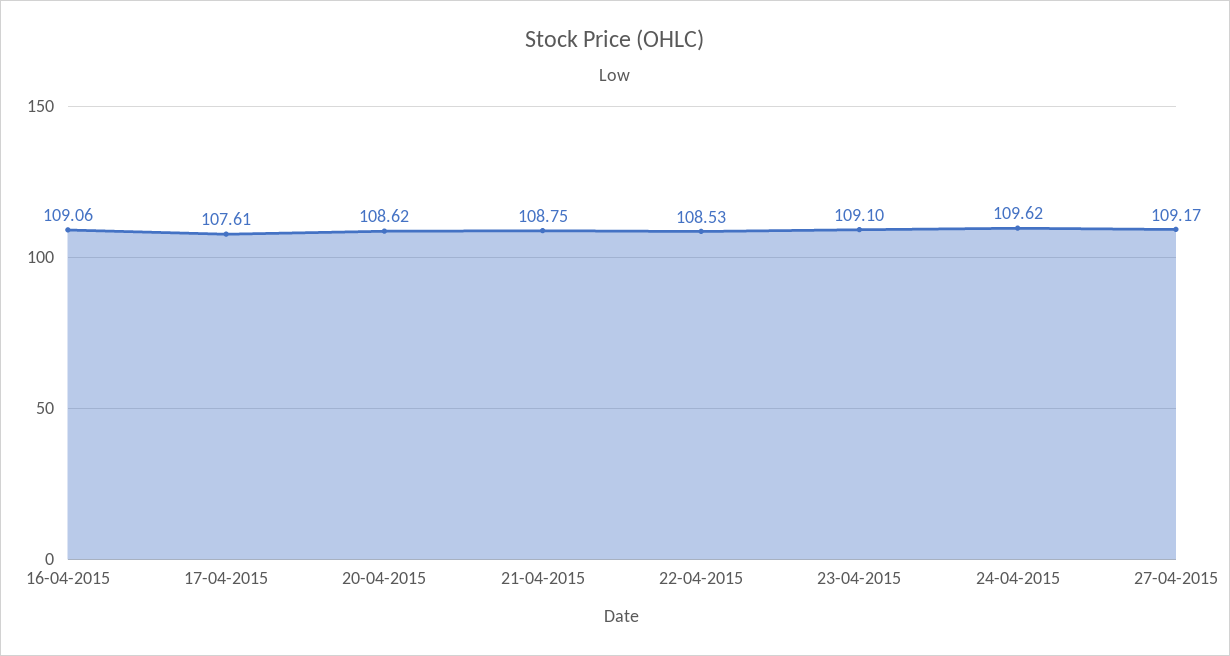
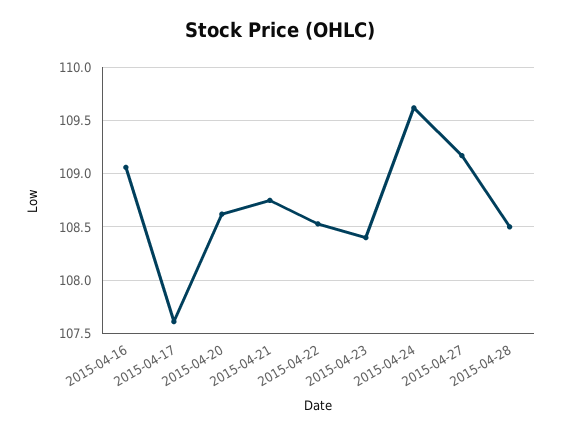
23-04-2015: 109.1 -> 108.4
2015-04-28: none -> 108.5

